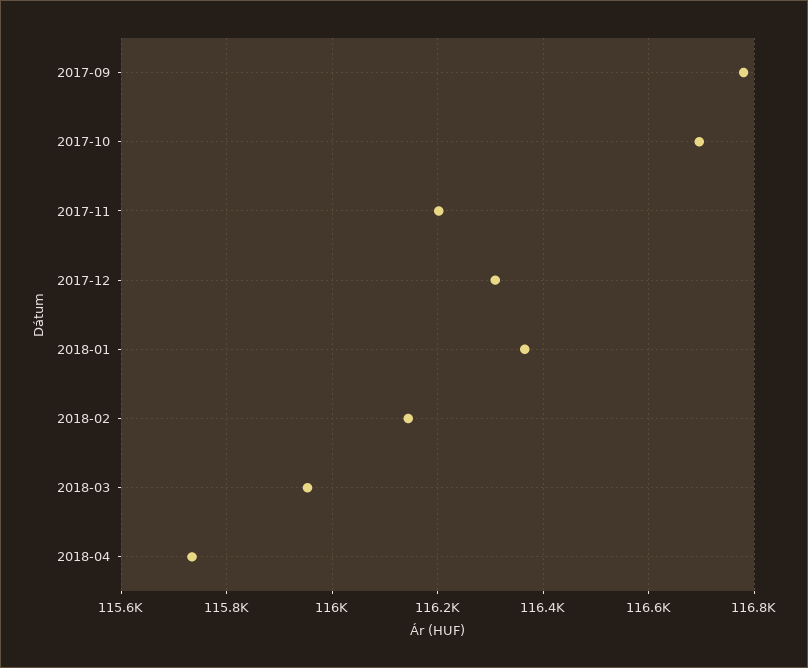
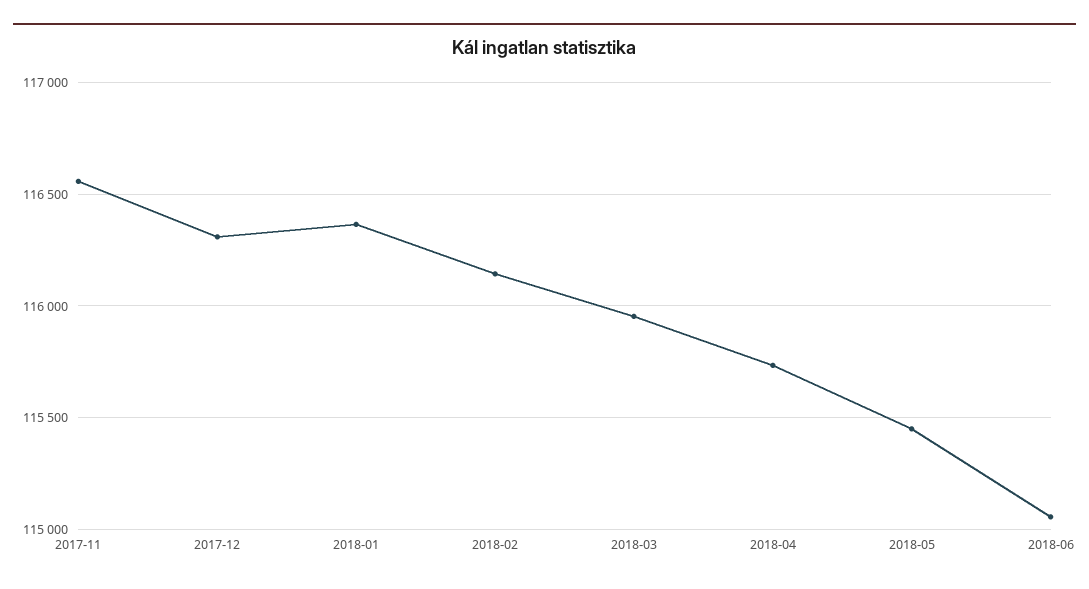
2017-09: 116780 -> none
2017-10: 116700 -> none
2017-11: 116200 -> 116550
2018-05: none -> 115450
2018-06: none -> 115050

